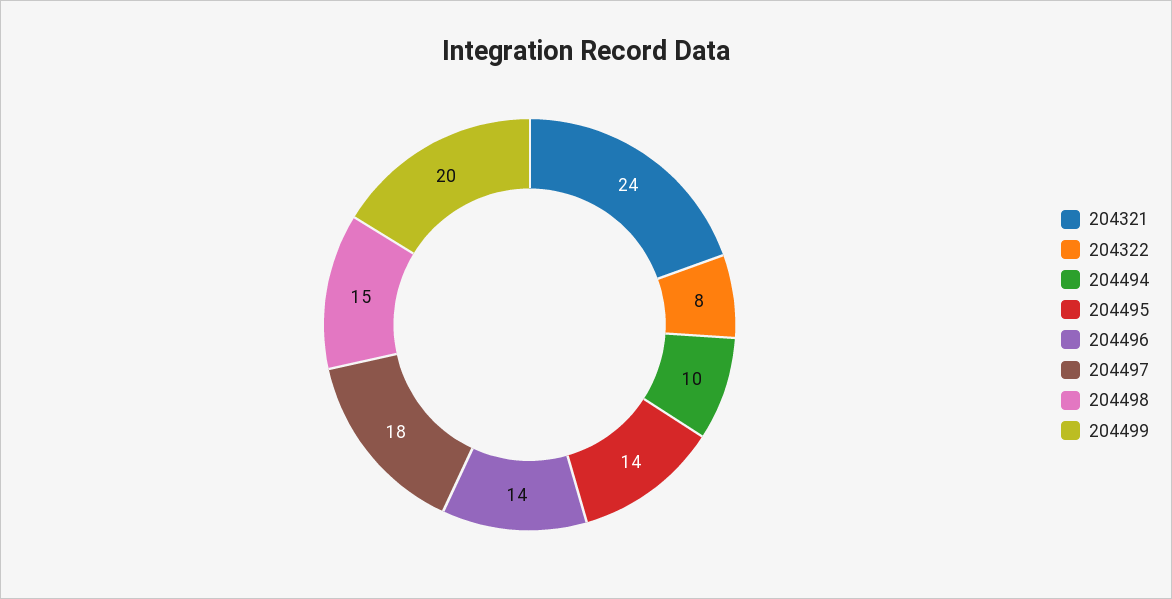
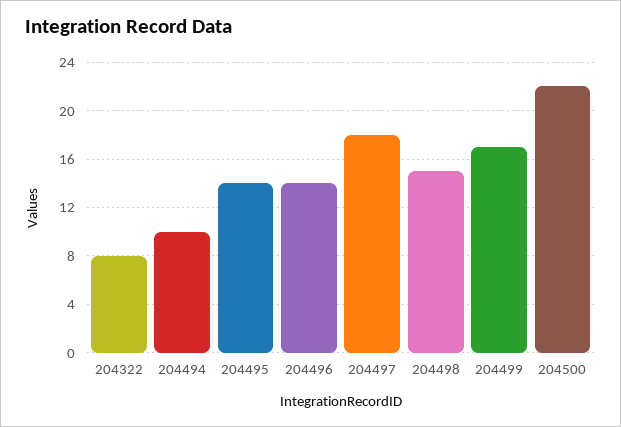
204321: 24 -> none
204499: 20 -> 17
204500: none -> 22

